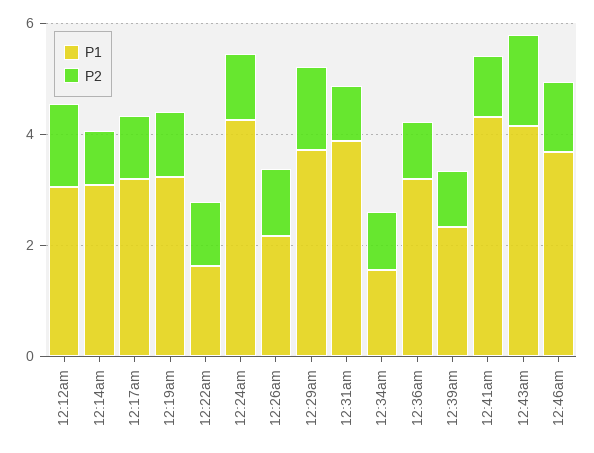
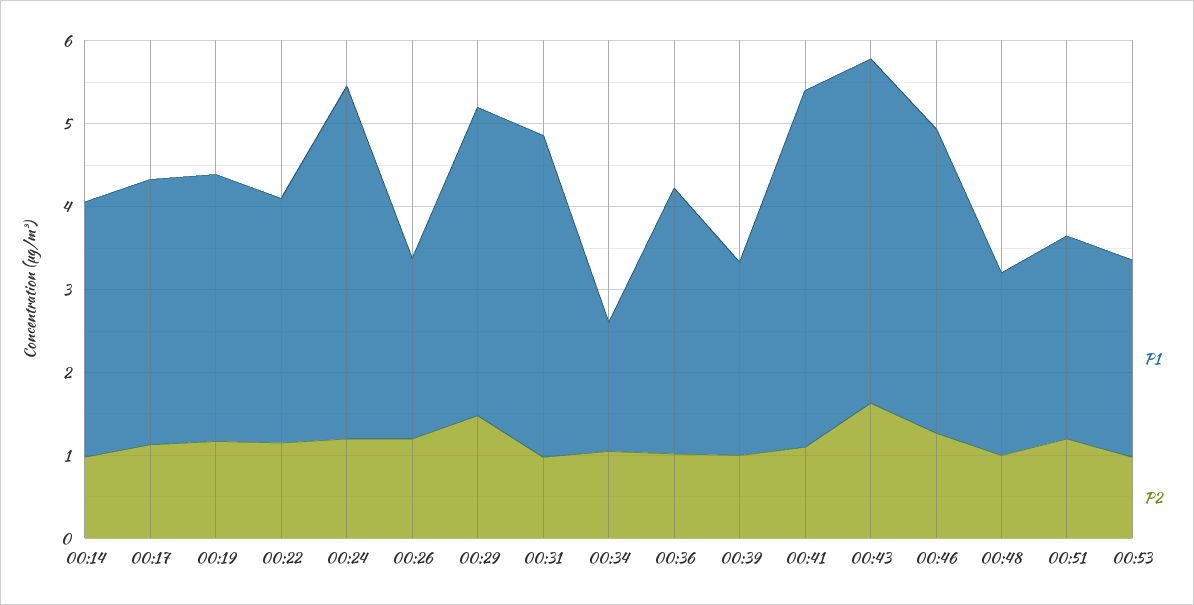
P1, 12:12am: 3 -> none
P2, 12:12am: 1.5 -> none
P1, 12:22am: 1.5 -> 3
P1, 00:48: none -> 2.2
P2, 00:48: none -> 1
P1, 00:51: none -> 2.4
P2, 00:51: none -> 1.2
P1, 00:53: none -> 2.4
P2, 00:53: none -> 1

